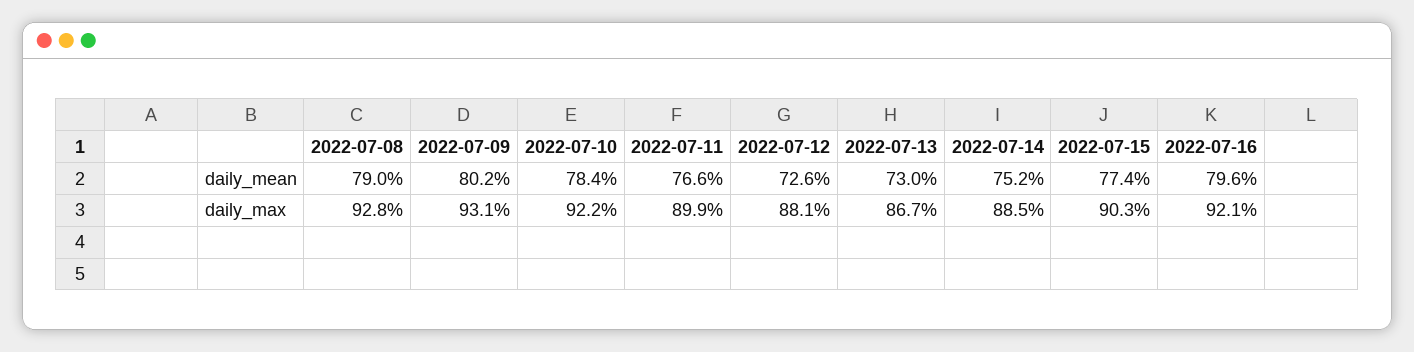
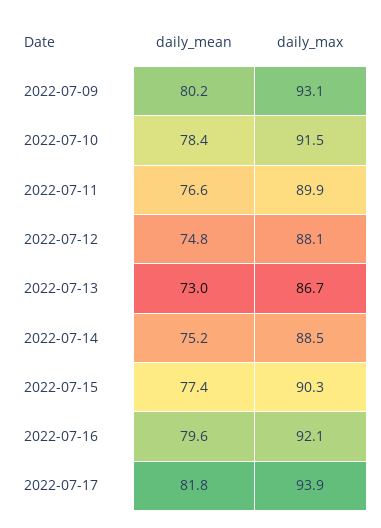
2022-07-08, daily_mean: 79 -> none
2022-07-12, daily_mean: 72.6 -> 74.8
2022-07-08, daily_max: 92.8 -> none
2022-07-10, daily_max: 92.2 -> 91.5
2022-07-17, daily_mean: none -> 81.8
2022-07-17, daily_max: none -> 93.9

